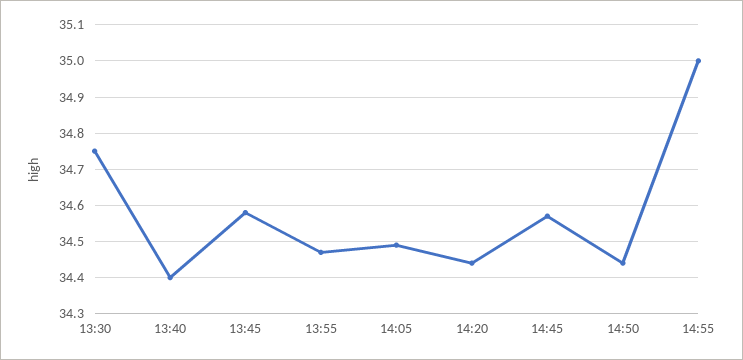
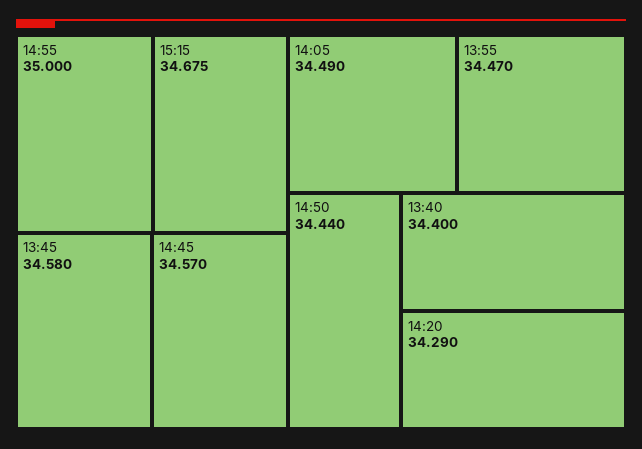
13:30: 34.75 -> none
14:20: 34.45 -> 34.29
15:15: none -> 34.675

